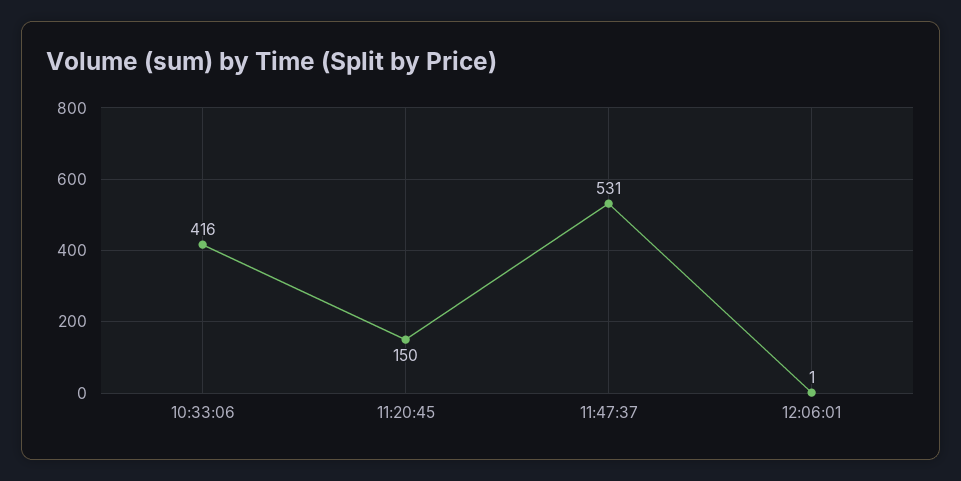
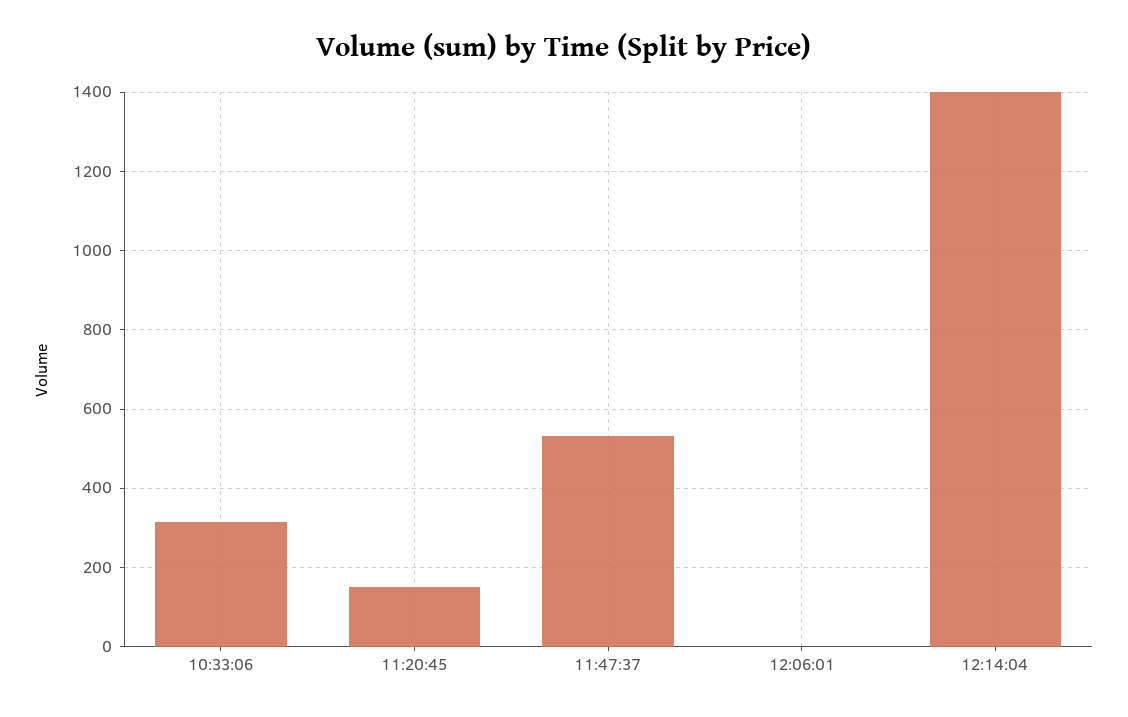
10:33:06: 416 -> 320
12:14:04: none -> 1400

